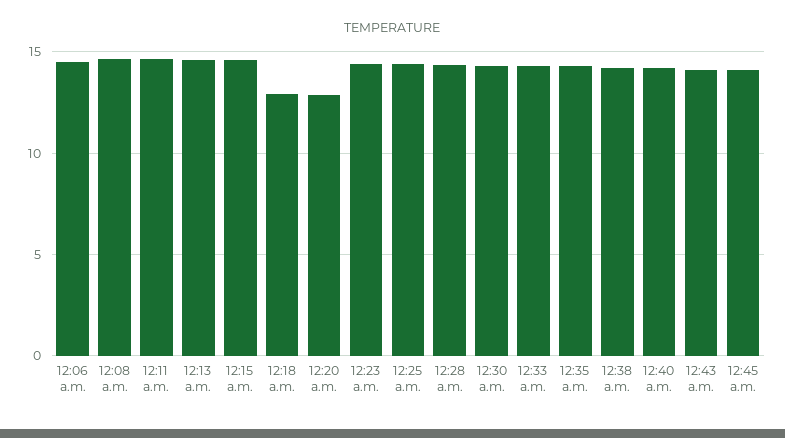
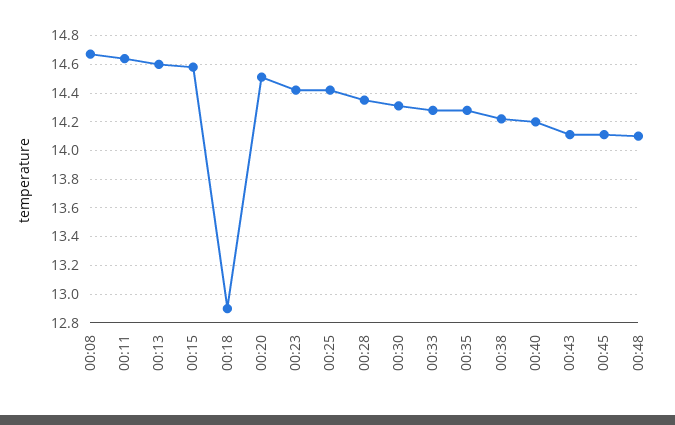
12:06 a.m.: 14.5 -> none
12:20 a.m.: 13 -> 14.5
00:48: none -> 14.1

